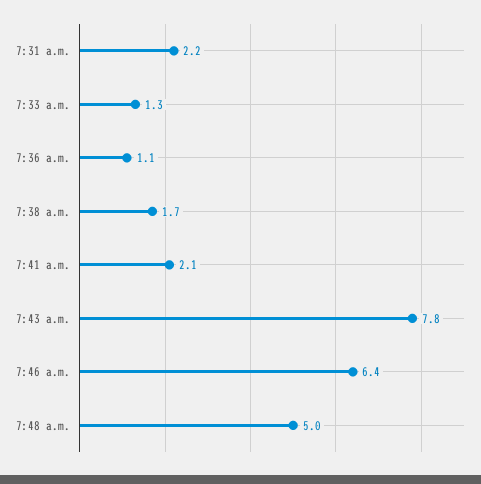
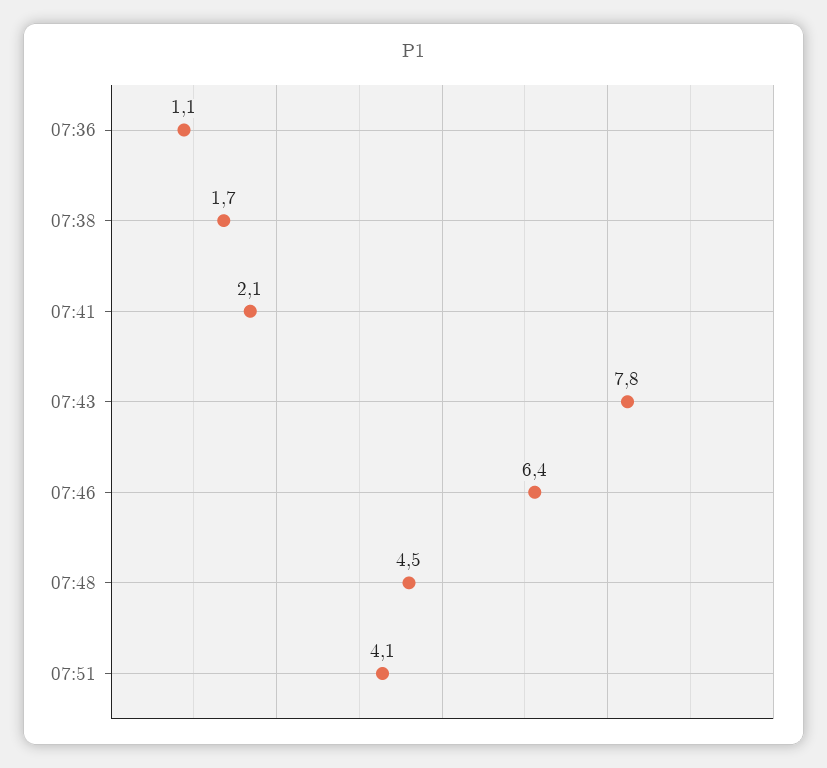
7:31 a.m.: 2.2 -> none
7:33 a.m.: 1.3 -> none
7:48 a.m.: 5 -> 4.5
07:51: none -> 4.1

